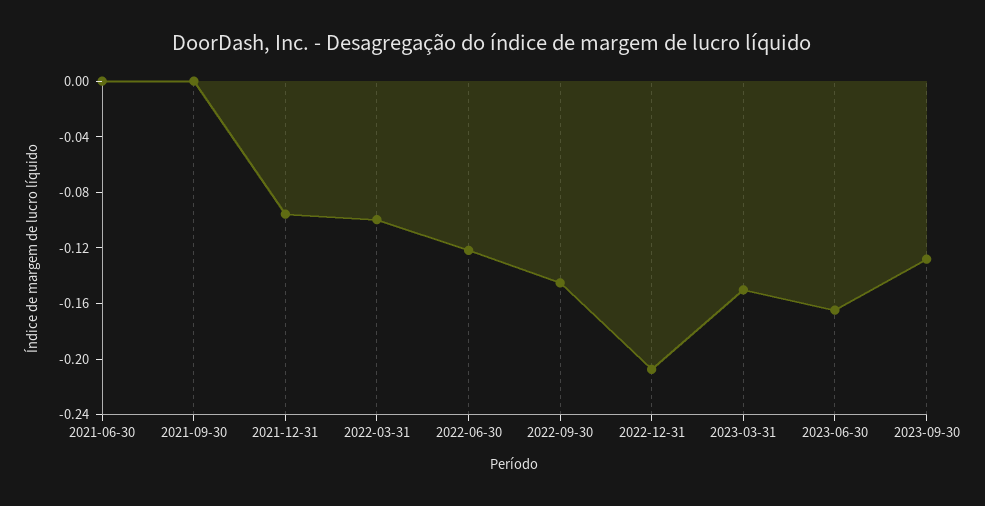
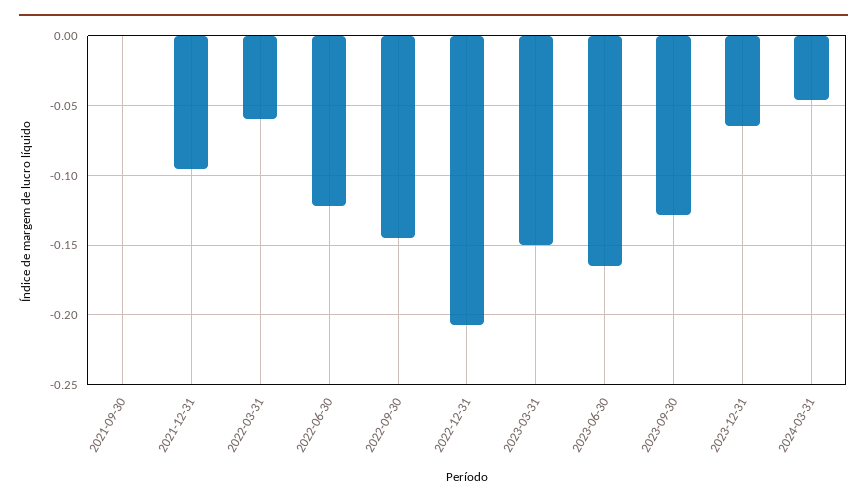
2021-06-30: 0 -> none
2022-03-31: -0.1 -> -0.06
2023-12-31: none -> -0.065
2024-03-31: none -> -0.045

